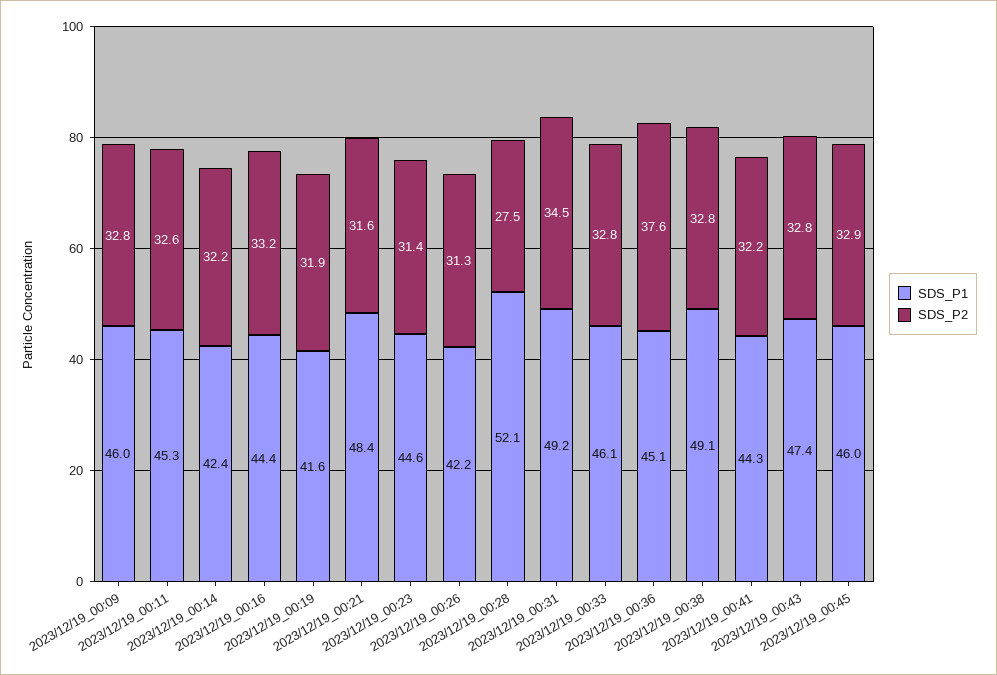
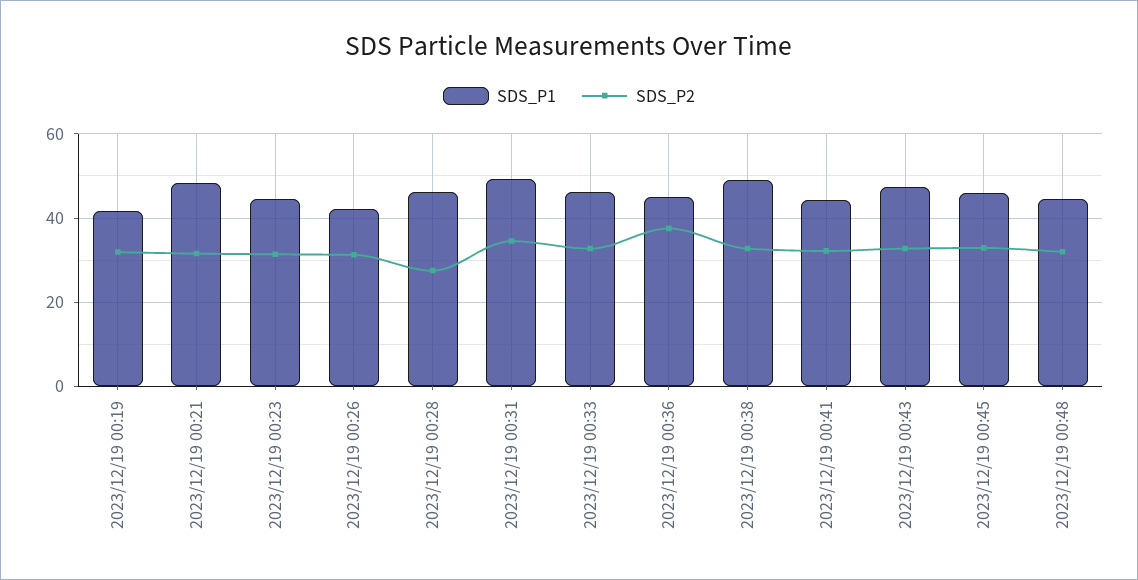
SDS_P1, 2023/12/19_00:09: 46 -> none
SDS_P2, 2023/12/19_00:09: 32.8 -> none
SDS_P1, 2023/12/19_00:11: 45.3 -> none
SDS_P2, 2023/12/19_00:11: 32.6 -> none
SDS_P1, 2023/12/19_00:14: 42.4 -> none
SDS_P2, 2023/12/19_00:14: 32.2 -> none
SDS_P1, 2023/12/19_00:16: 44.4 -> none
SDS_P2, 2023/12/19_00:16: 33.2 -> none
SDS_P1, 2023/12/19_00:28: 52.1 -> 46
SDS_P1, 2023/12/19 00:48: none -> 44
SDS_P2, 2023/12/19 00:48: none -> 32

